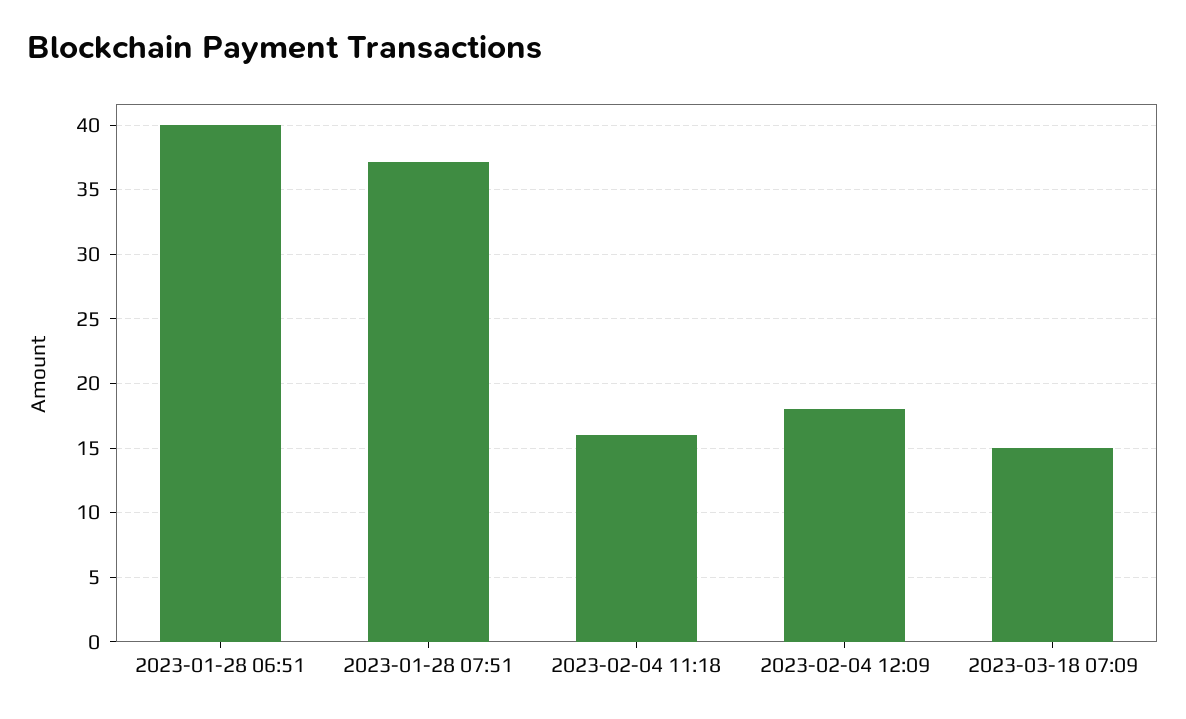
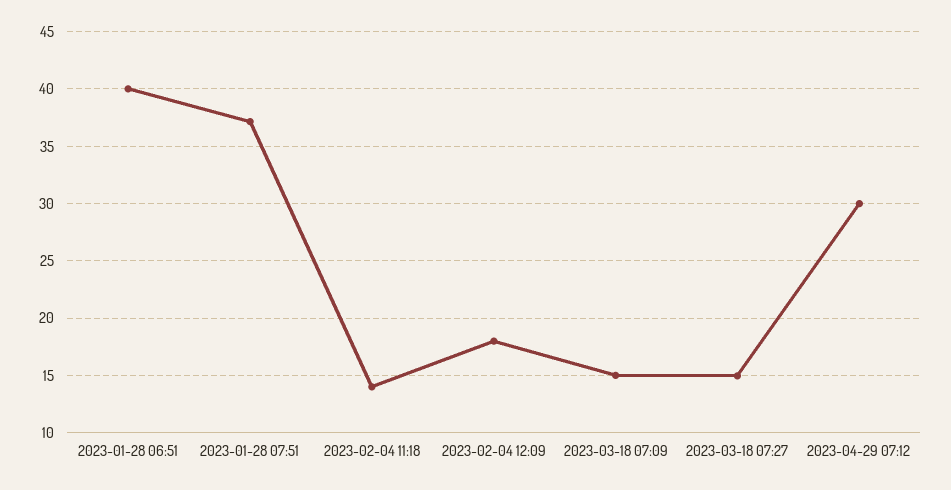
2023-02-04 11:18: 16 -> 14
2023-03-18 07:27: none -> 15
2023-04-29 07:12: none -> 30

